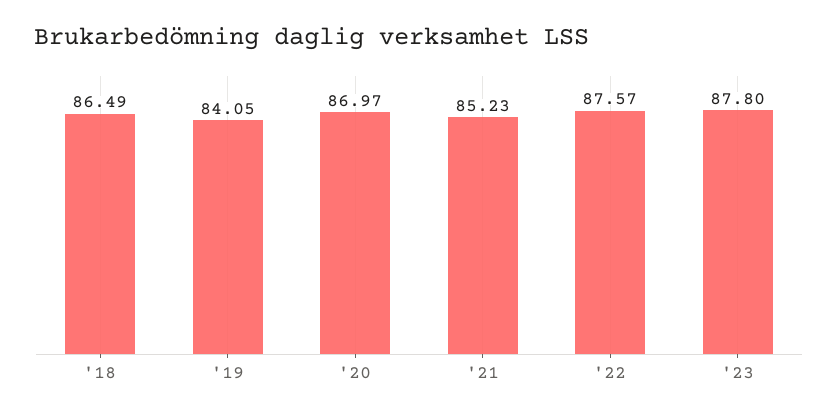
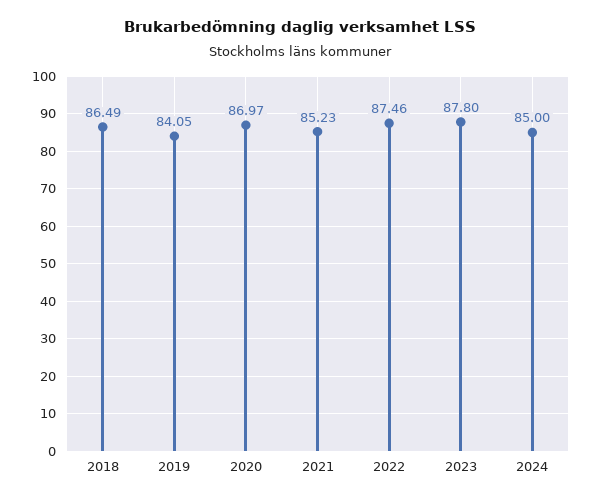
'22: 87.57 -> 87.46
2024: none -> 85

